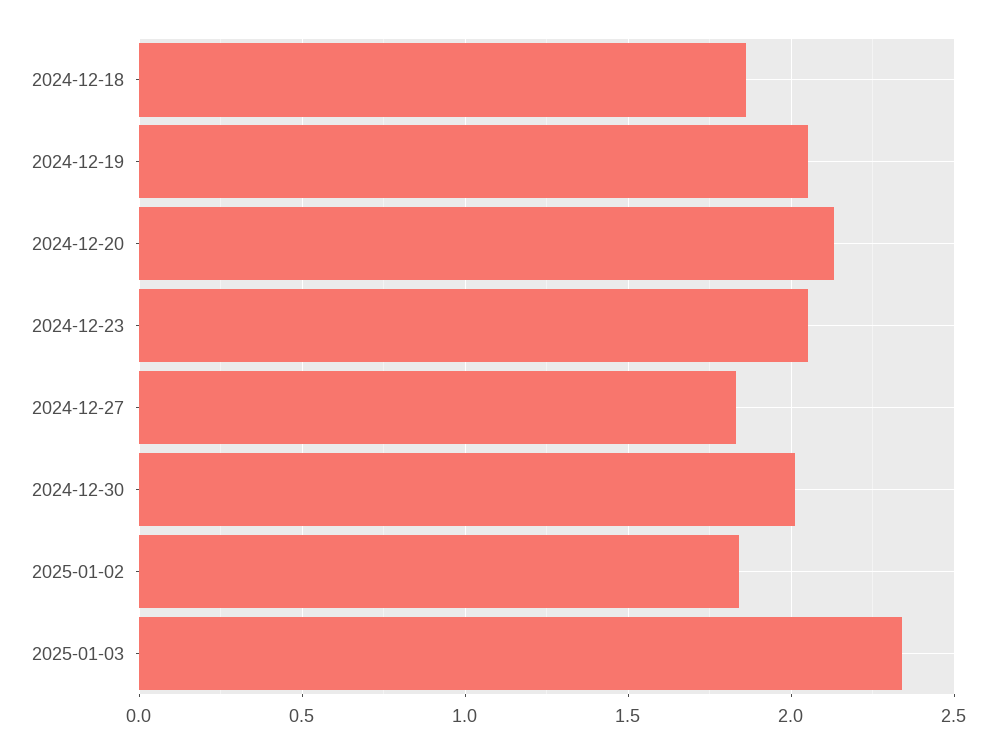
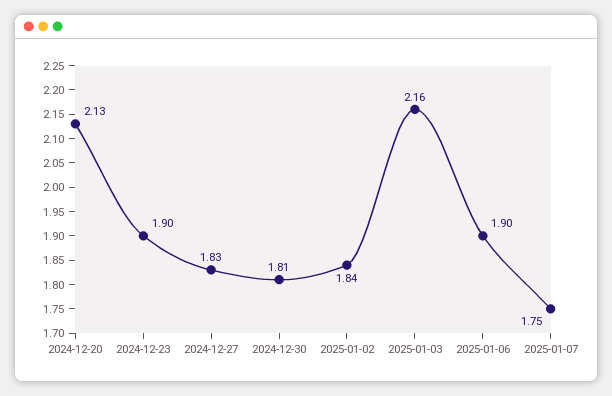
2024-12-18: 1.85 -> none
2024-12-19: 2.05 -> none
2024-12-23: 2.05 -> 1.9
2024-12-30: 2 -> 1.81
2025-01-03: 2.35 -> 2.16
2025-01-06: none -> 1.9
2025-01-07: none -> 1.75

